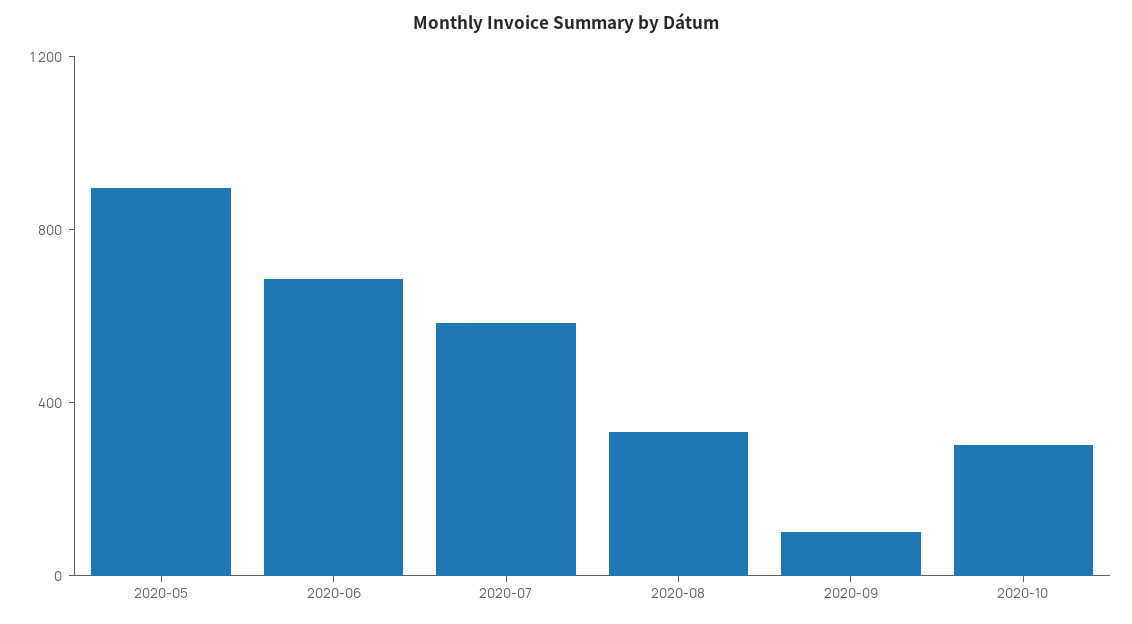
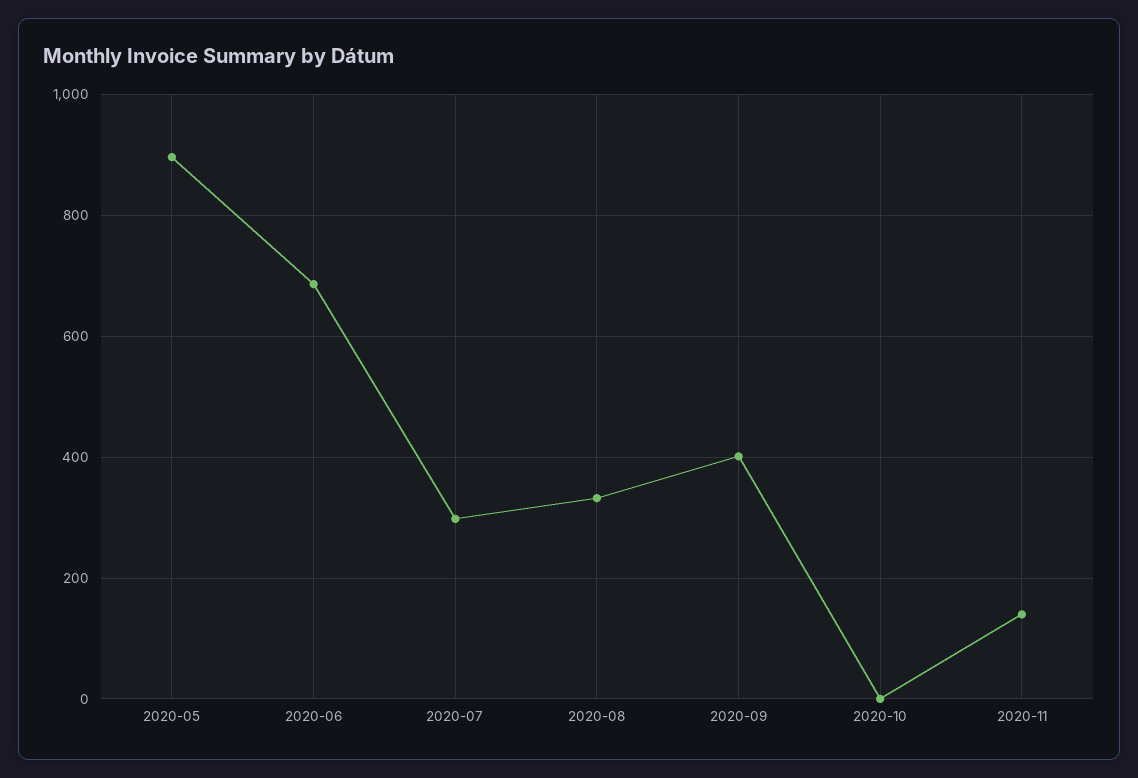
2020-07: 600 -> 300
2020-09: 100 -> 400
2020-10: 300 -> 0
2020-11: none -> 140

